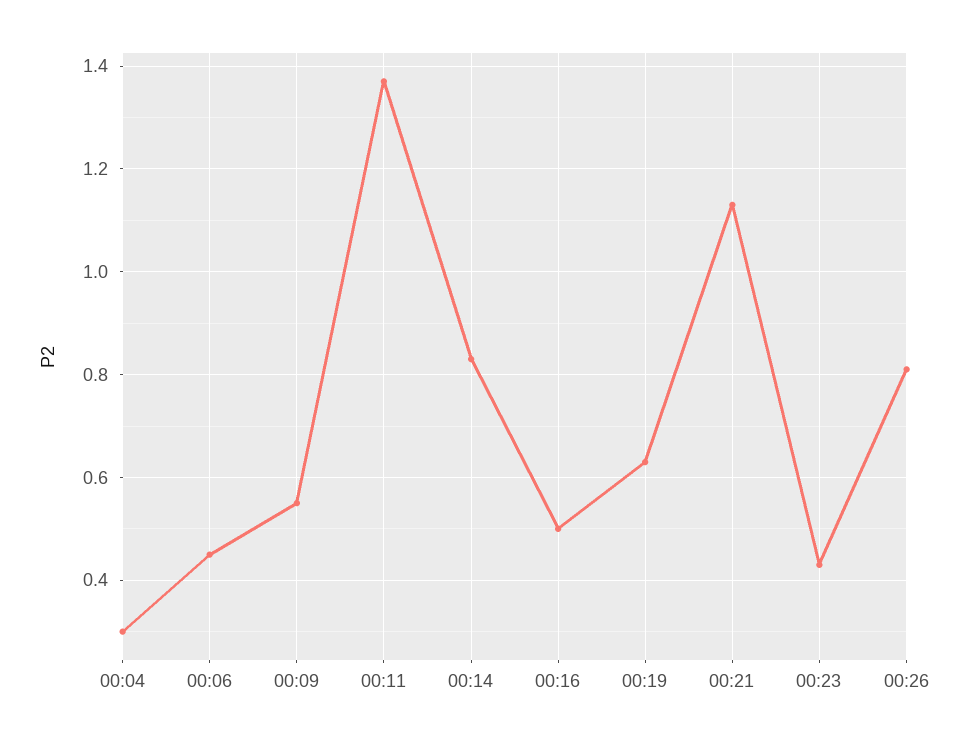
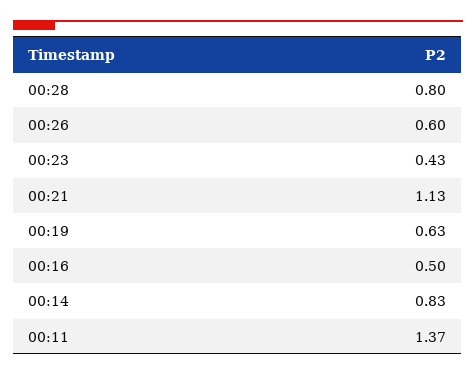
00:04: 0.3 -> none
00:06: 0.45 -> none
00:09: 0.55 -> none
00:26: 0.8 -> 0.6
00:28: none -> 0.8

